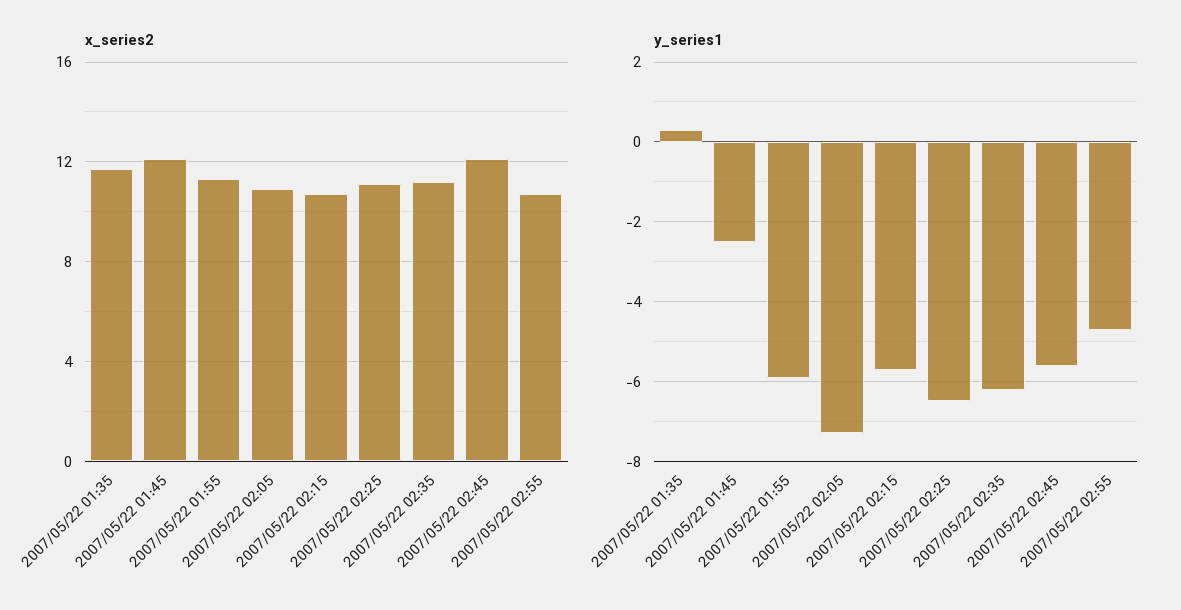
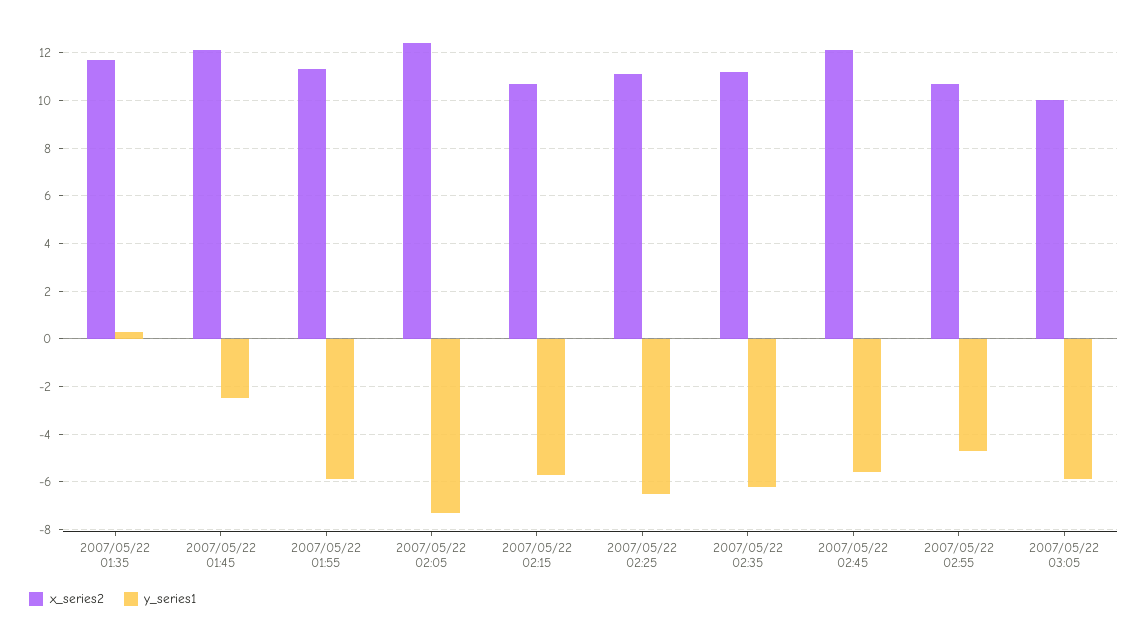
x_series2, 2007/05/22 02:05: 11 -> 12.5
x_series2, 2007/05/22 03:05: none -> 10
y_series1, 2007/05/22 03:05: none -> -6

